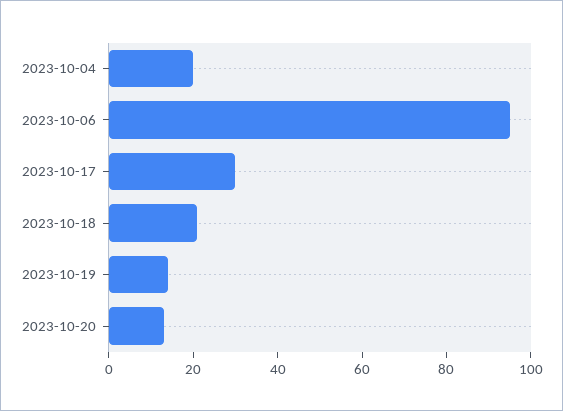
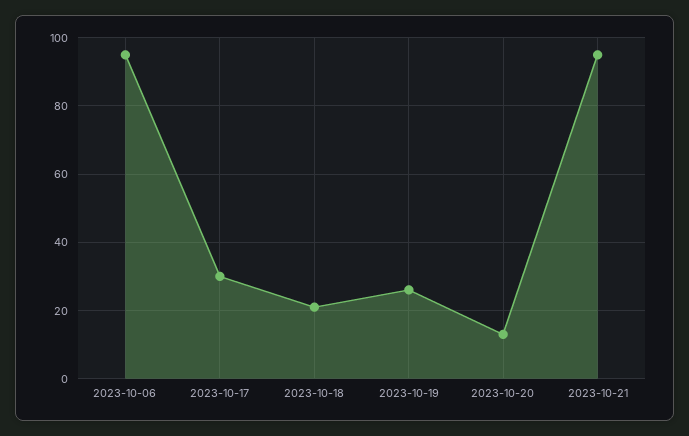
2023-10-04: 20 -> none
2023-10-19: 15 -> 25
2023-10-21: none -> 95

